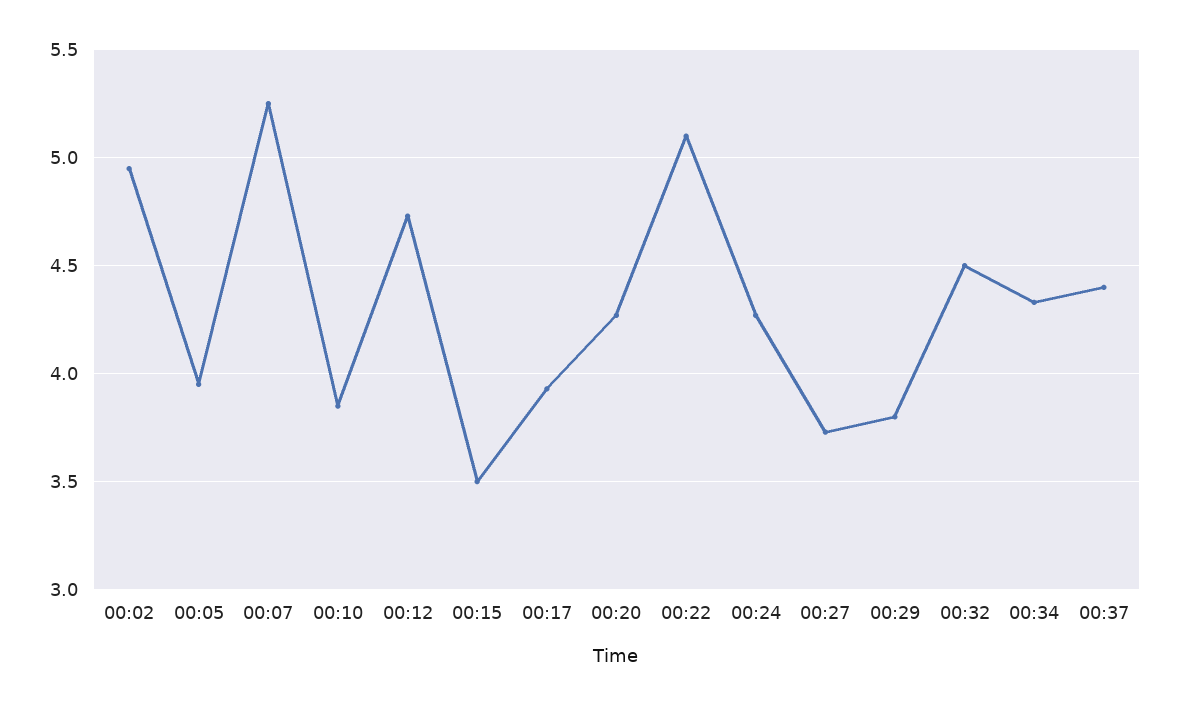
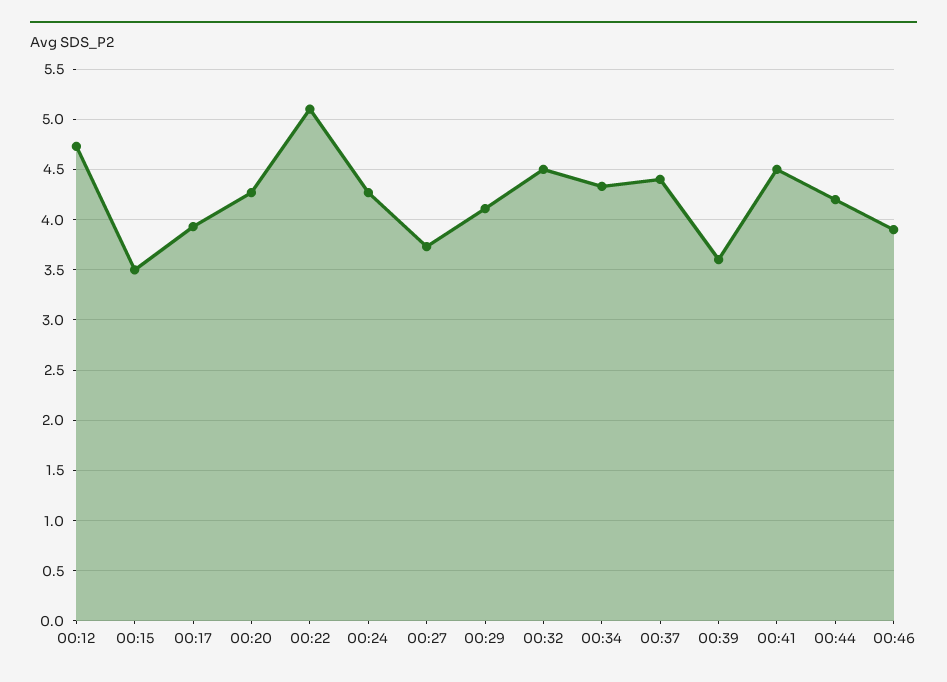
00:02: 4.95 -> none
00:05: 3.95 -> none
00:07: 5.25 -> none
00:10: 3.85 -> none
00:29: 3.8 -> 4.1
00:39: none -> 3.6
00:41: none -> 4.5
00:44: none -> 4.2
00:46: none -> 3.9

